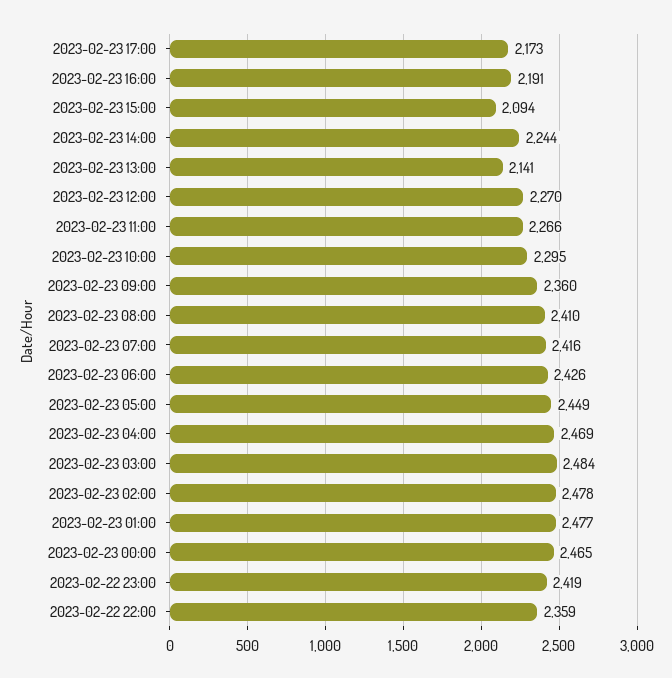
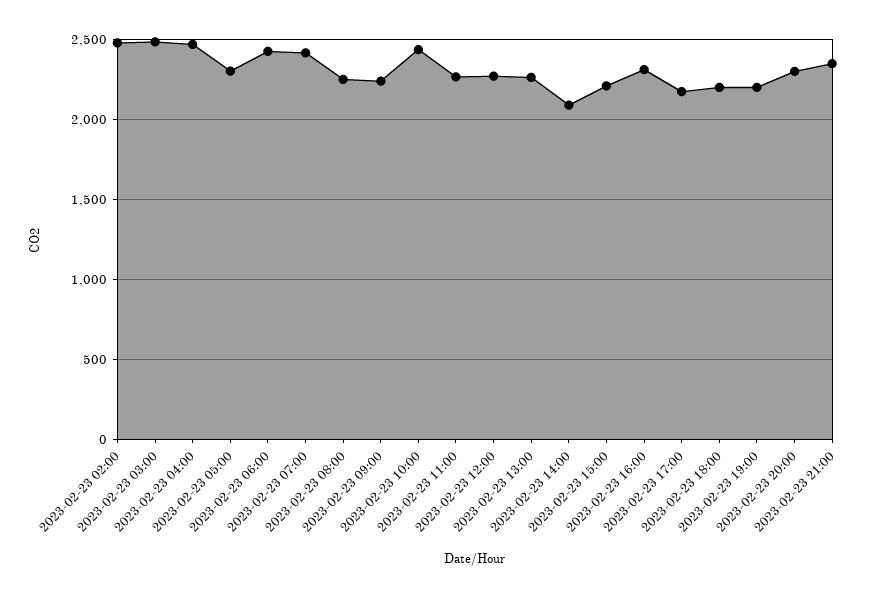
2023-02-23 16:00: 2191 -> 2300
2023-02-23 15:00: 2094 -> 2200
2023-02-23 14:00: 2244 -> 2100
2023-02-23 13:00: 2141 -> 2250
2023-02-23 10:00: 2295 -> 2450
2023-02-23 09:00: 2360 -> 2250
2023-02-23 08:00: 2410 -> 2250
2023-02-23 05:00: 2449 -> 2300
2023-02-23 01:00: 2477 -> none
2023-02-23 00:00: 2465 -> none
2023-02-22 23:00: 2419 -> none
2023-02-22 22:00: 2359 -> none
2023-02-23 18:00: none -> 2200
2023-02-23 19:00: none -> 2200
2023-02-23 20:00: none -> 2300
2023-02-23 21:00: none -> 2350

